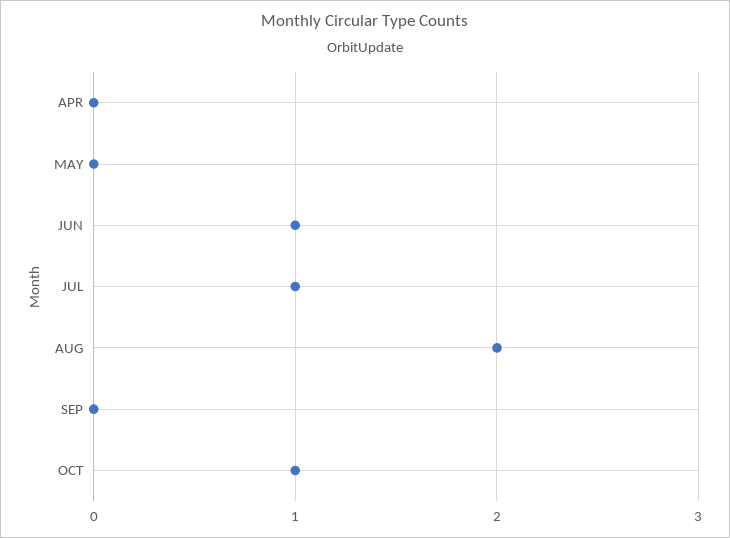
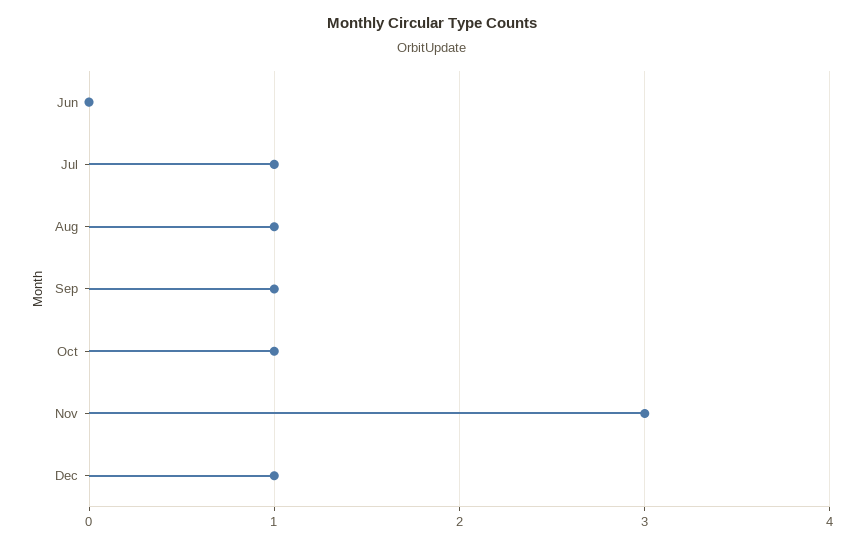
APR: 0 -> none
MAY: 0 -> none
JUN: 1 -> 0
AUG: 2 -> 1
SEP: 0 -> 1
Nov: none -> 3
Dec: none -> 1

